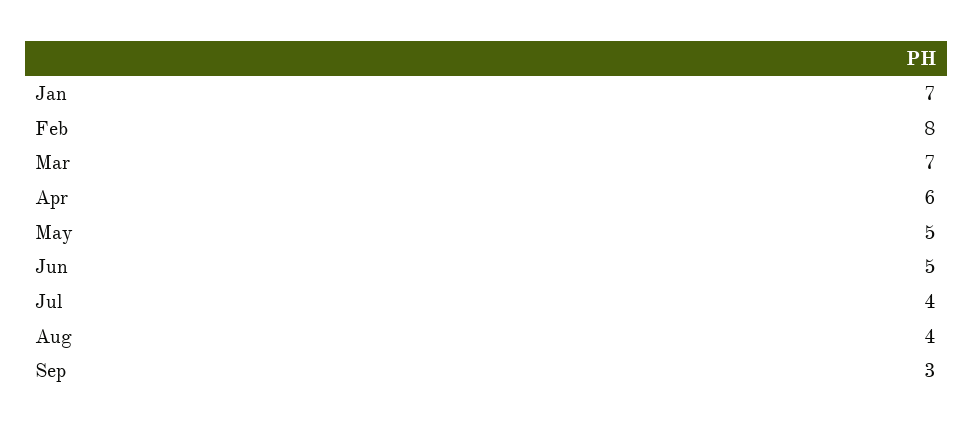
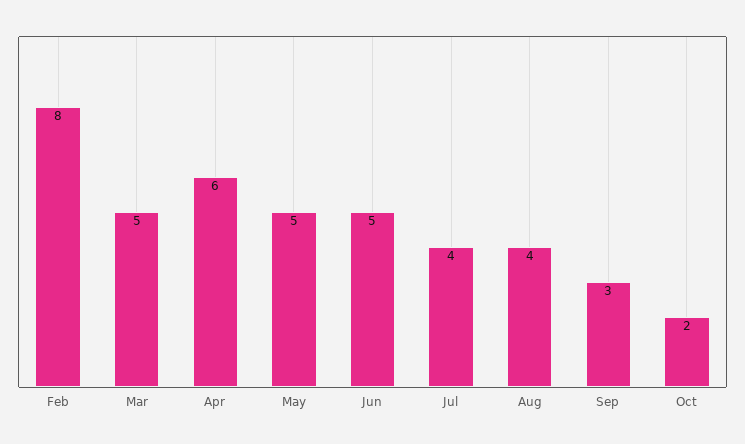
Jan: 7 -> none
Mar: 7 -> 5
Oct: none -> 2

